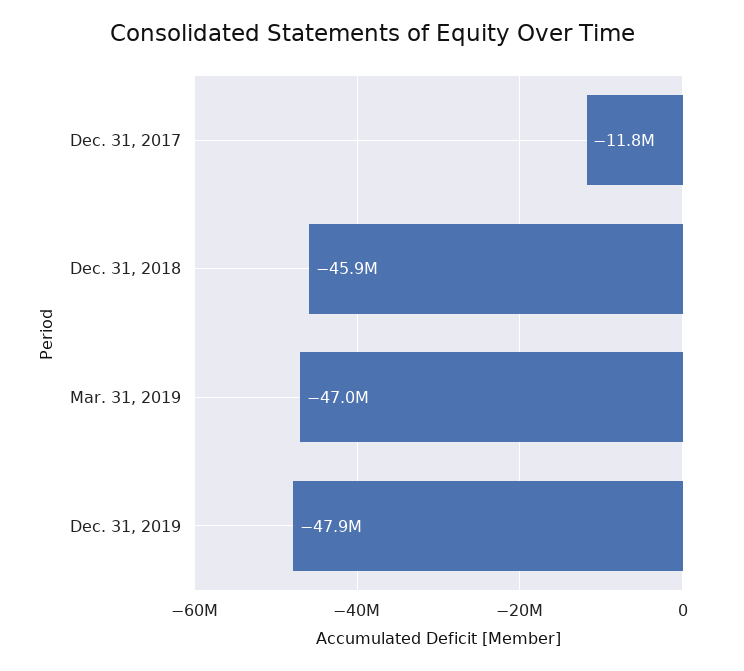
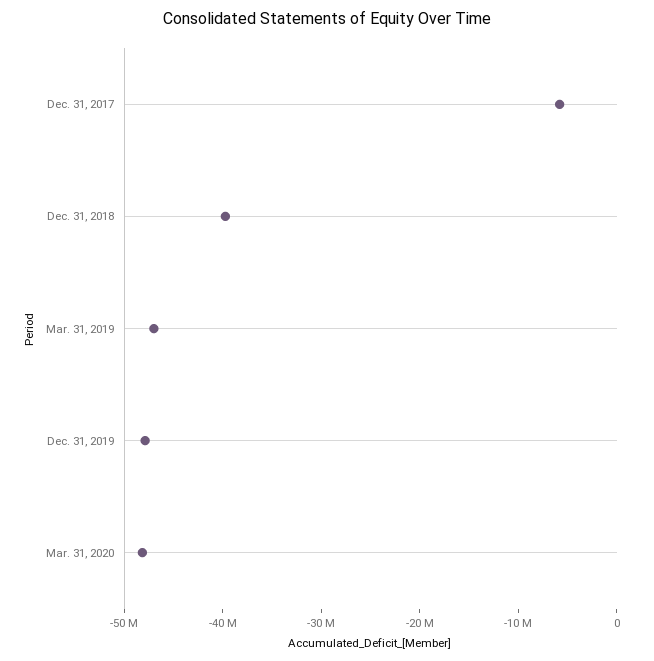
Dec. 31, 2017: -11800000 -> -6000000
Dec. 31, 2018: -45900000 -> -40000000
Mar. 31, 2020: none -> -48000000

